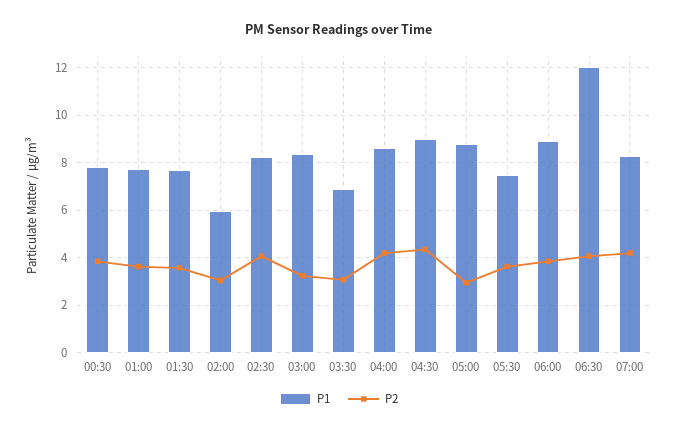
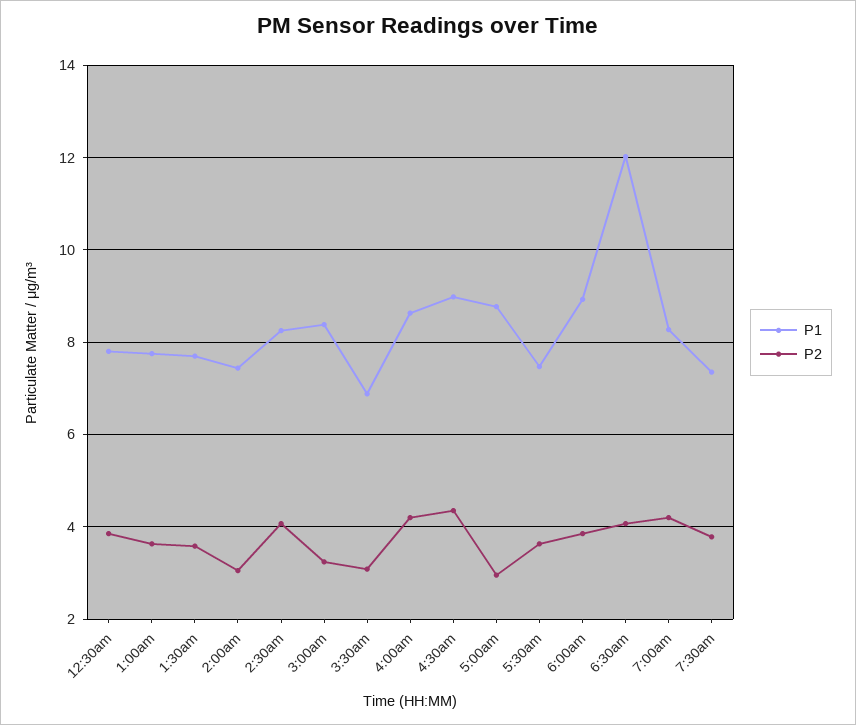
P1, 02:00: 6 -> 7.4
P1, 7:30am: none -> 7.4
P2, 7:30am: none -> 3.8

